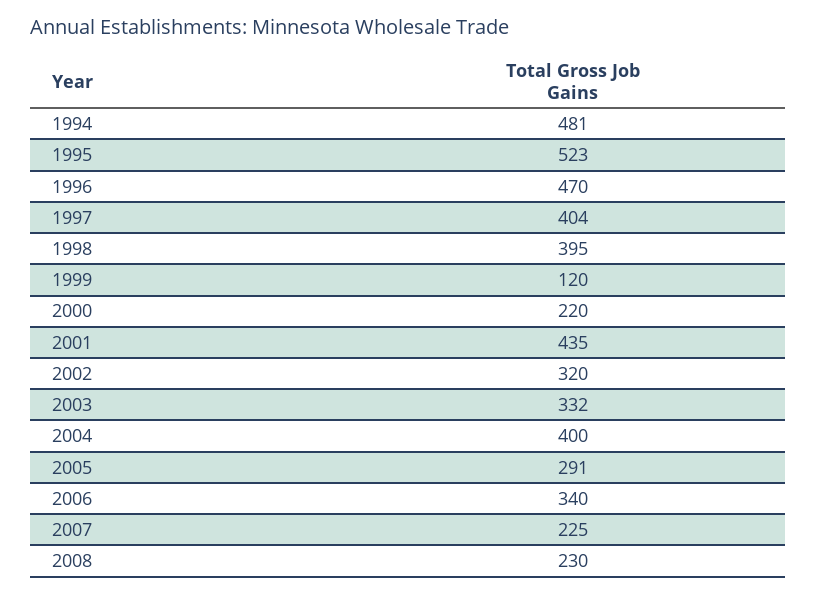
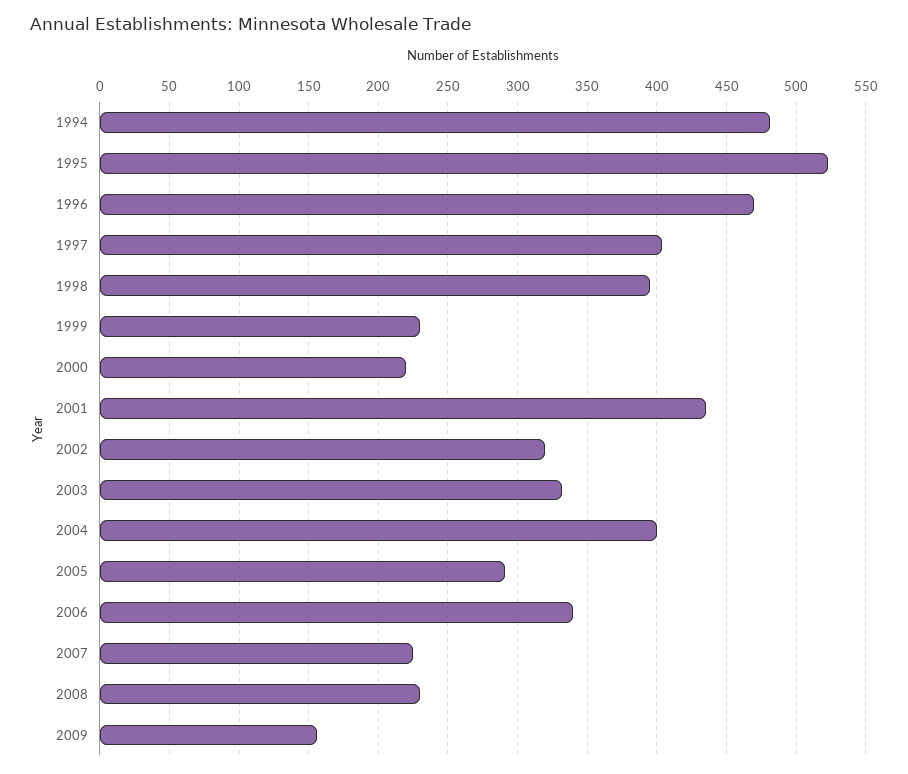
1999: 120 -> 230
2009: none -> 155

